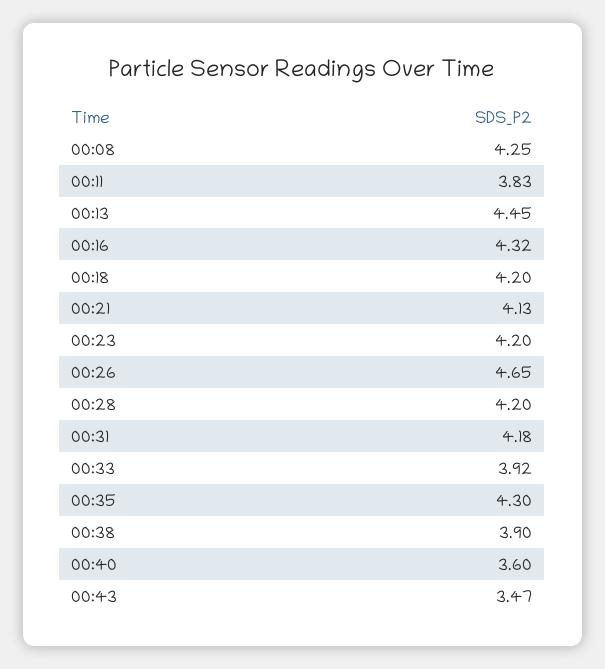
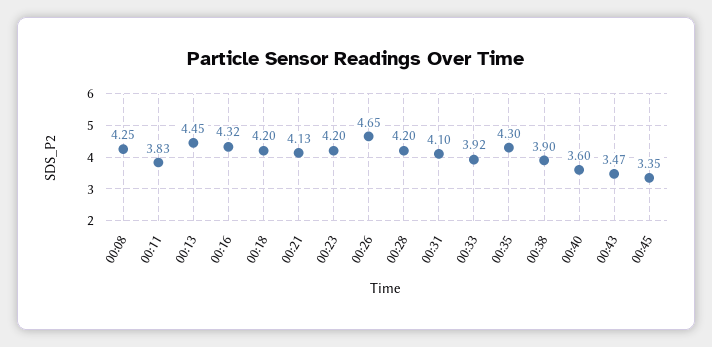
00:31: 4.18 -> 4.1
00:45: none -> 3.35

